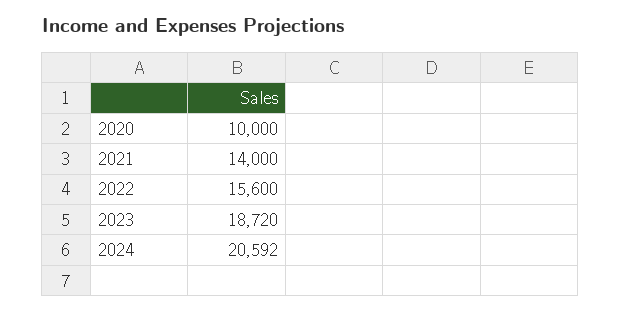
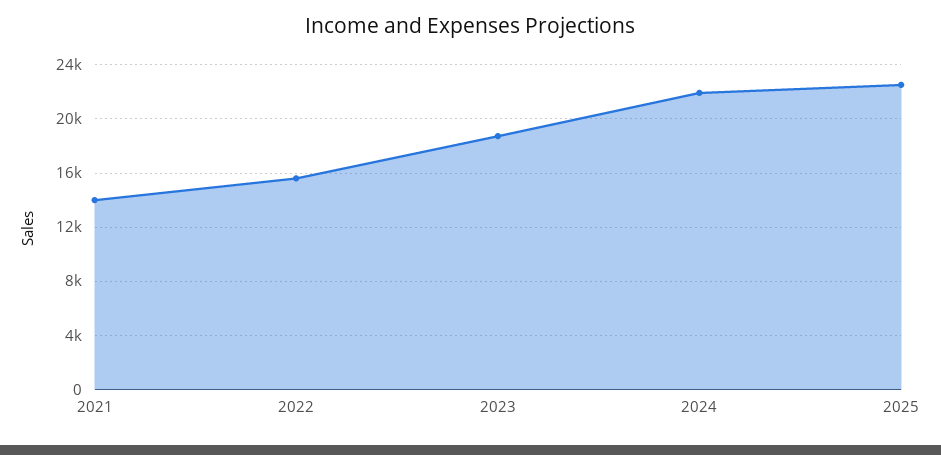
2020: 10000 -> none
2024: 20592 -> 22000
2025: none -> 22500

